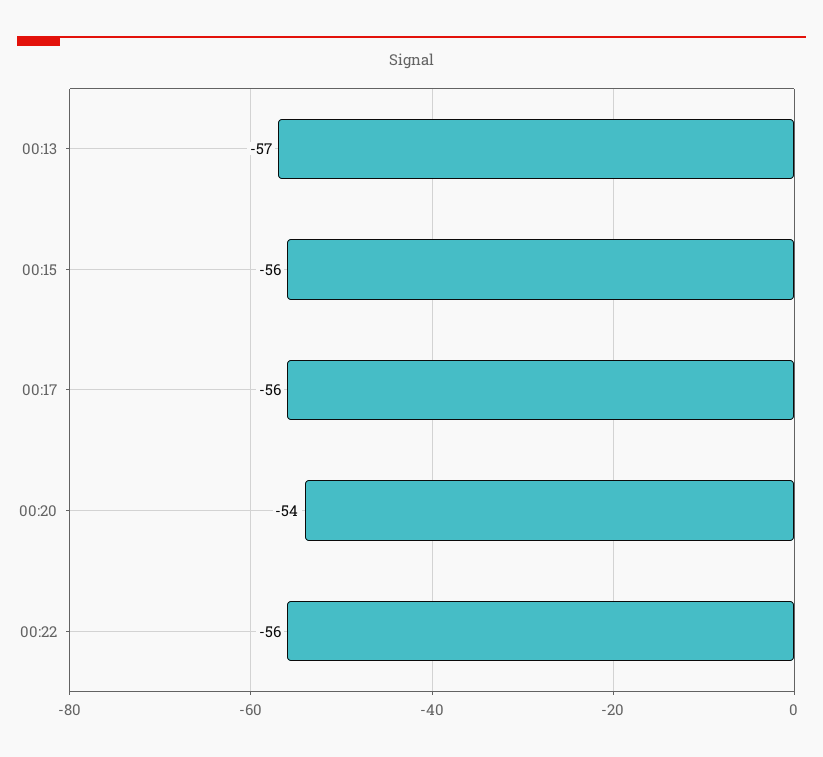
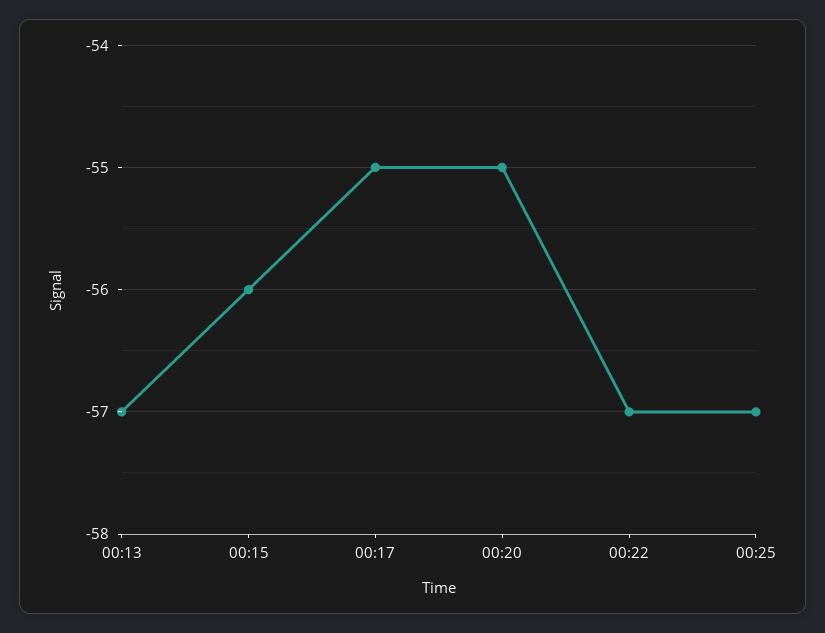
00:17: -56 -> -55
00:20: -54 -> -55
00:22: -56 -> -57
00:25: none -> -57

